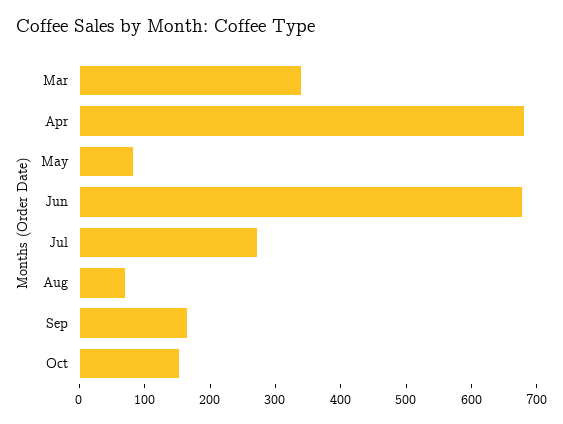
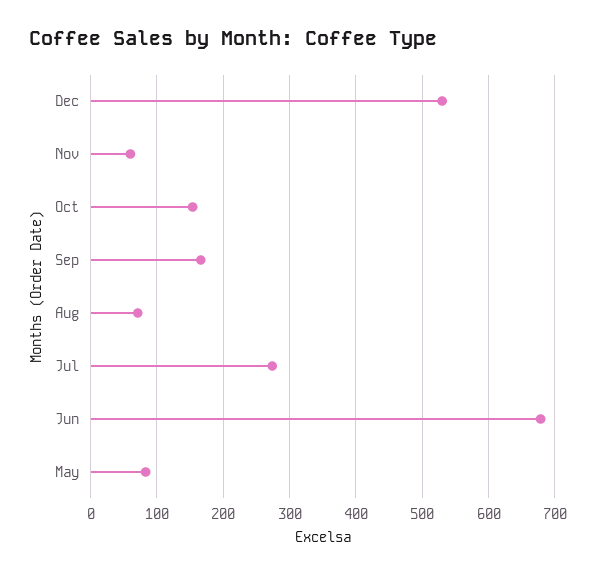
Mar: 340 -> none
Apr: 680 -> none
Dec: none -> 530
Nov: none -> 60

